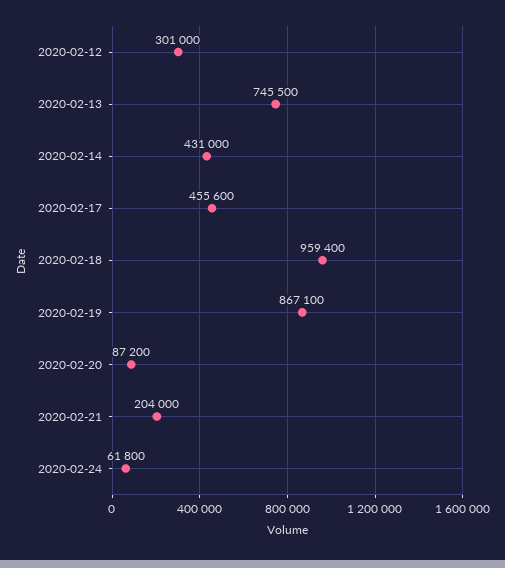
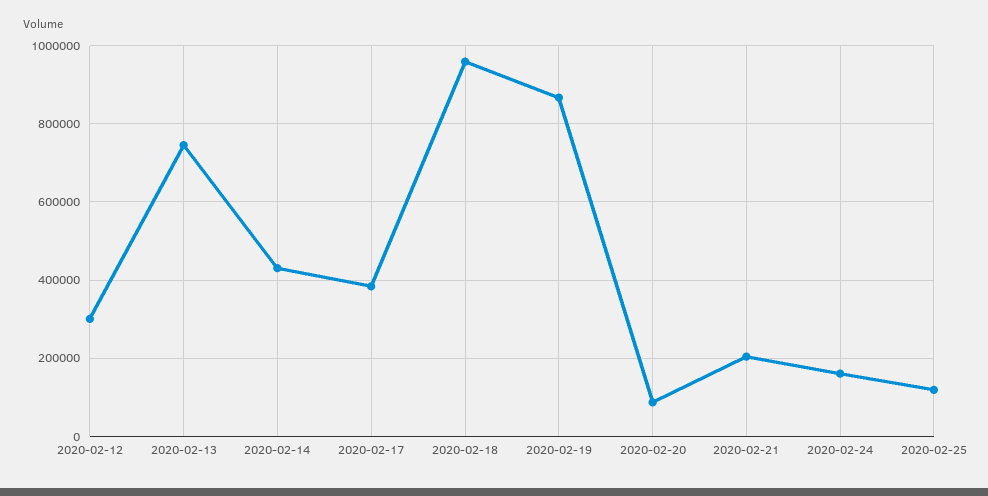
2020-02-17: 455600 -> 380000
2020-02-24: 61800 -> 160000
2020-02-25: none -> 120000

